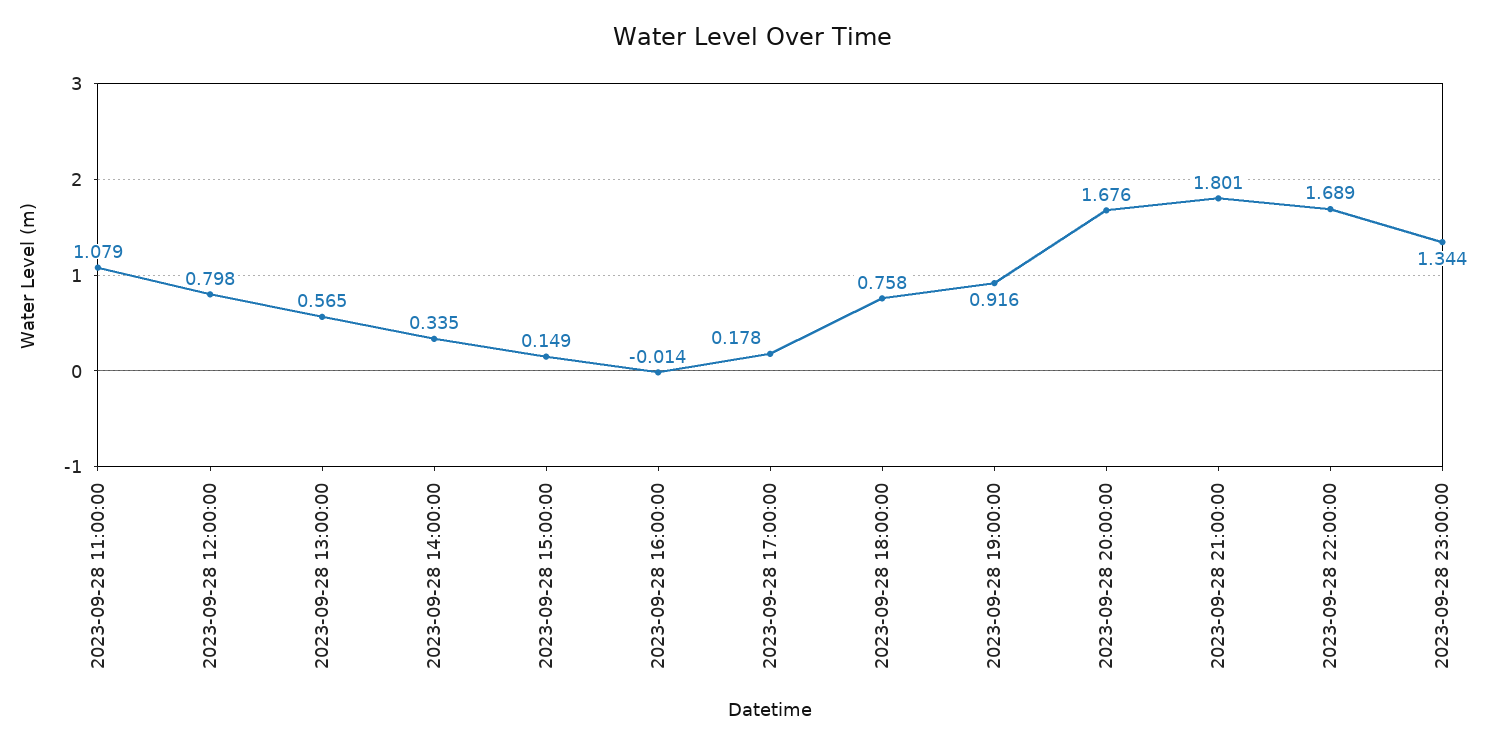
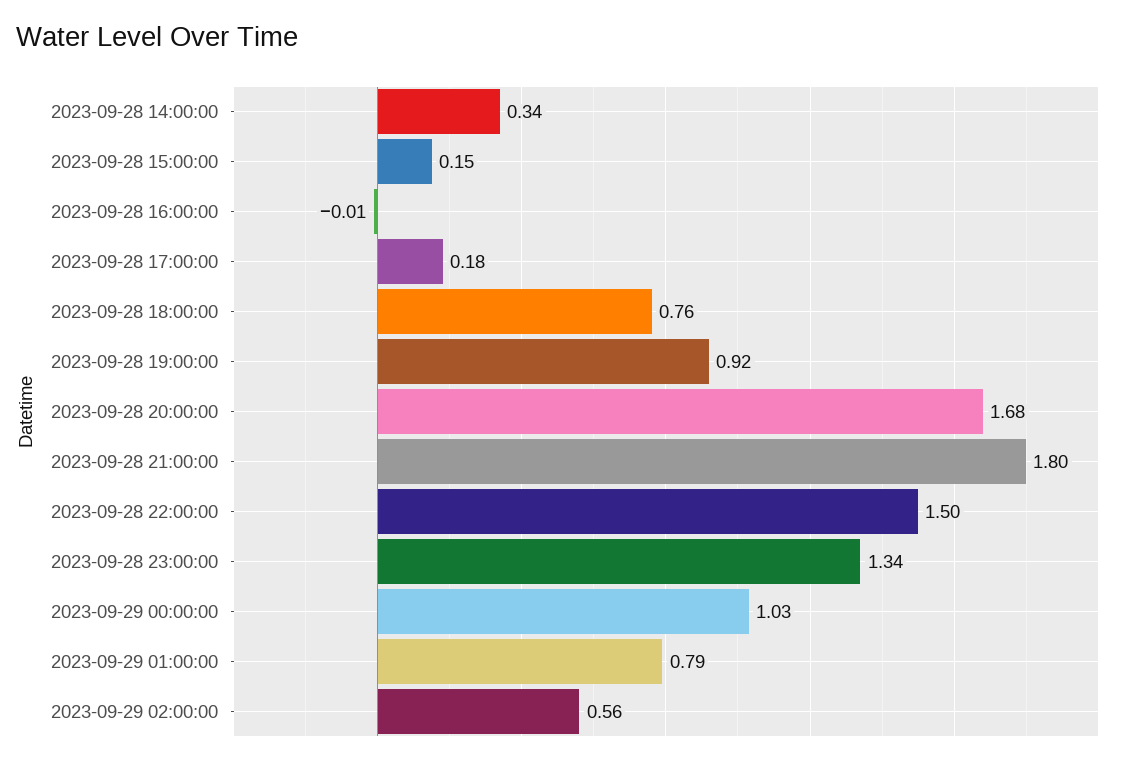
2023-09-28 11:00:00: 1.079 -> none
2023-09-28 12:00:00: 0.798 -> none
2023-09-28 13:00:00: 0.565 -> none
2023-09-28 22:00:00: 1.689 -> 1.5
2023-09-29 00:00:00: none -> 1.03
2023-09-29 01:00:00: none -> 0.79
2023-09-29 02:00:00: none -> 0.56

